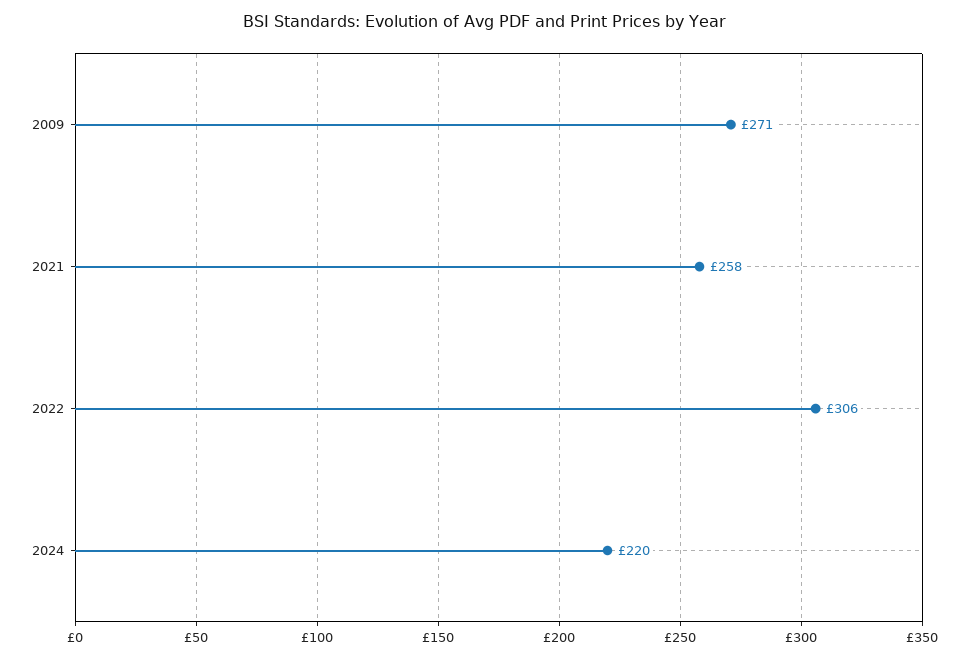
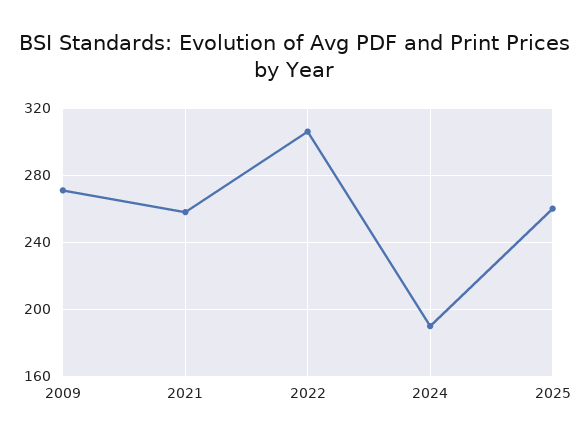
2024: 220 -> 190
2025: none -> 260

